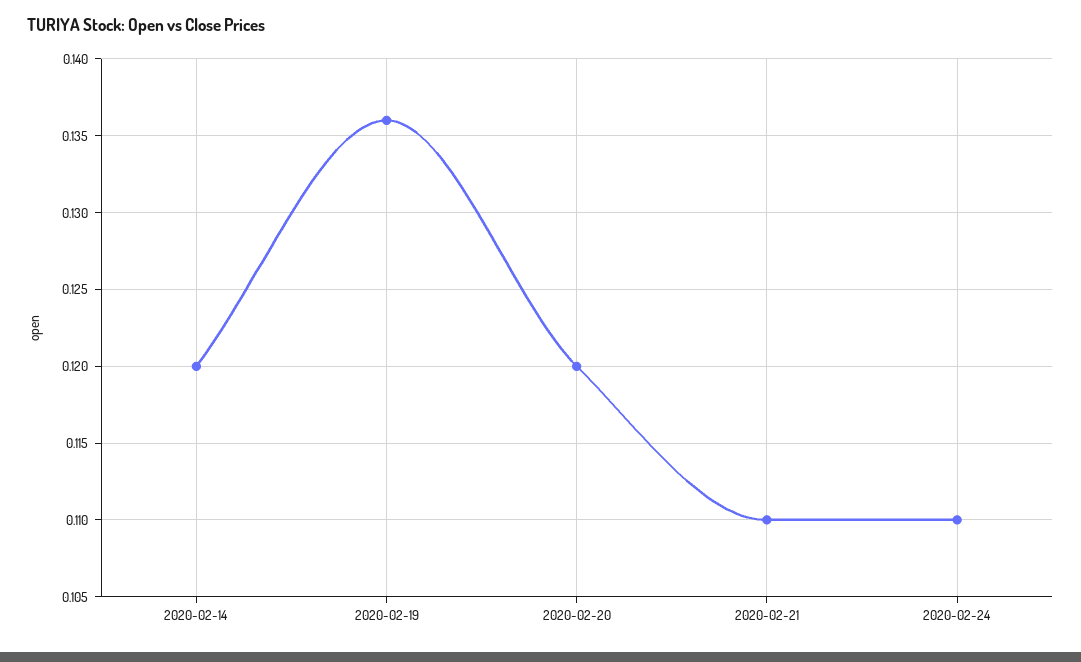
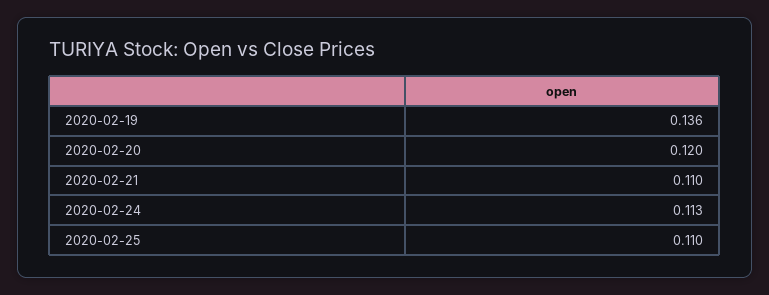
2020-02-14: 0.12 -> none
2020-02-24: 0.11 -> 0.113
2020-02-25: none -> 0.11

